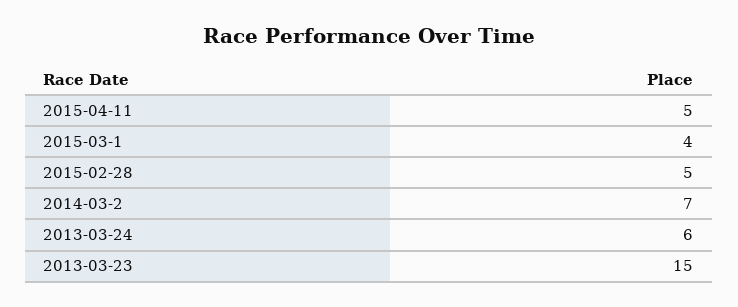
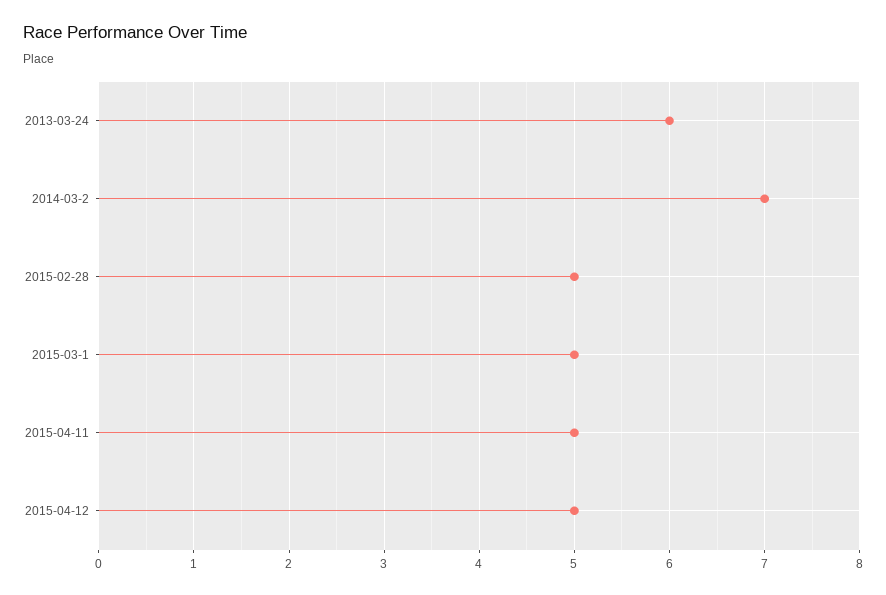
2015-03-1: 4 -> 5
2013-03-23: 15 -> none
2015-04-12: none -> 5

